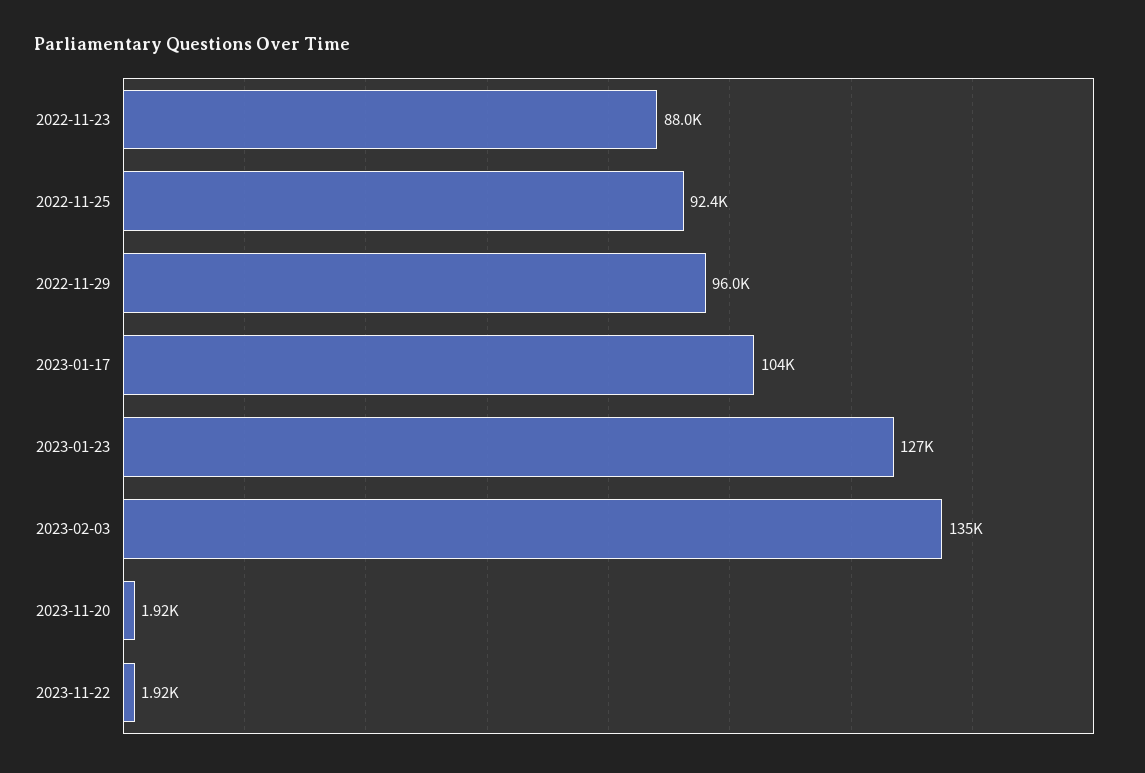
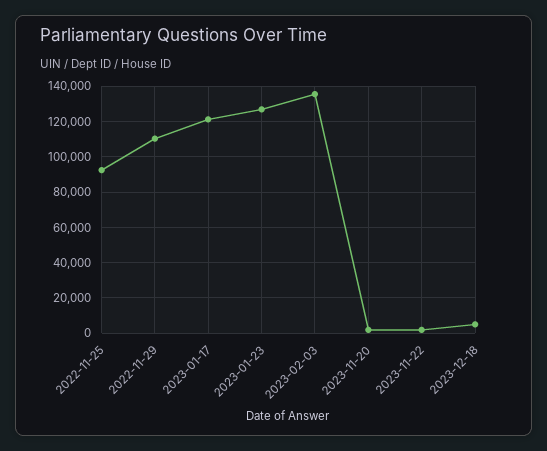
2022-11-23: 88000 -> none
2022-11-29: 96000 -> 110000
2023-01-17: 104000 -> 120000
2023-12-18: none -> 5000

